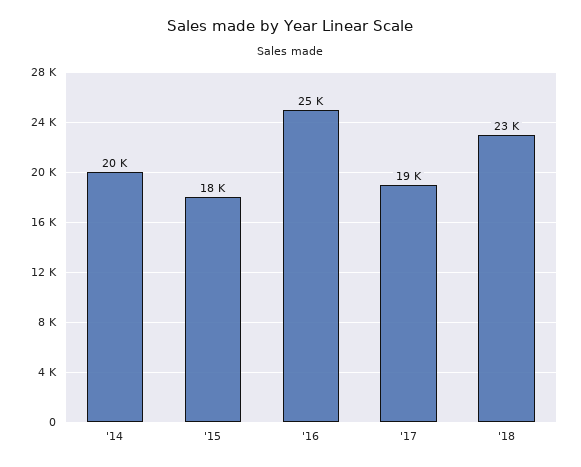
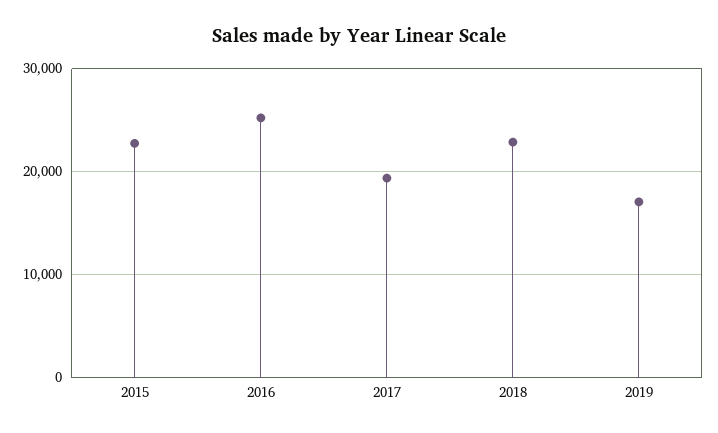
'14: 20000 -> none
'15: 18000 -> 23000
2019: none -> 17000

